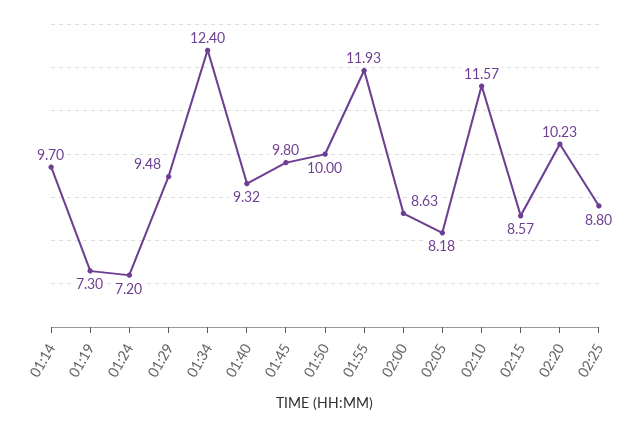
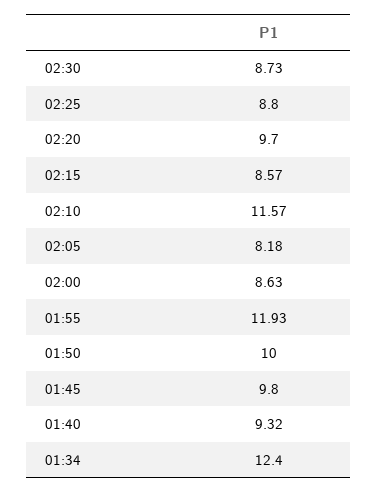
01:14: 9.7 -> none
01:19: 7.3 -> none
01:24: 7.2 -> none
01:29: 9.48 -> none
02:20: 10.23 -> 9.7
02:30: none -> 8.73

